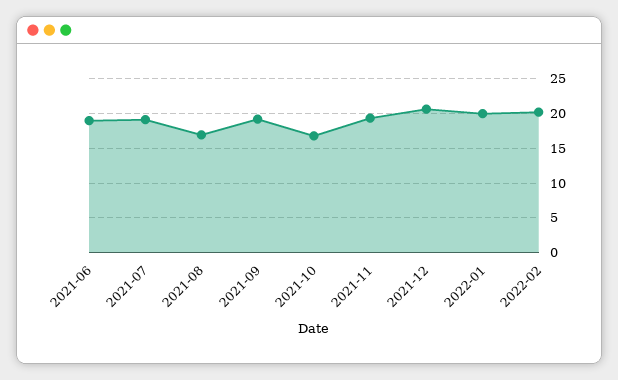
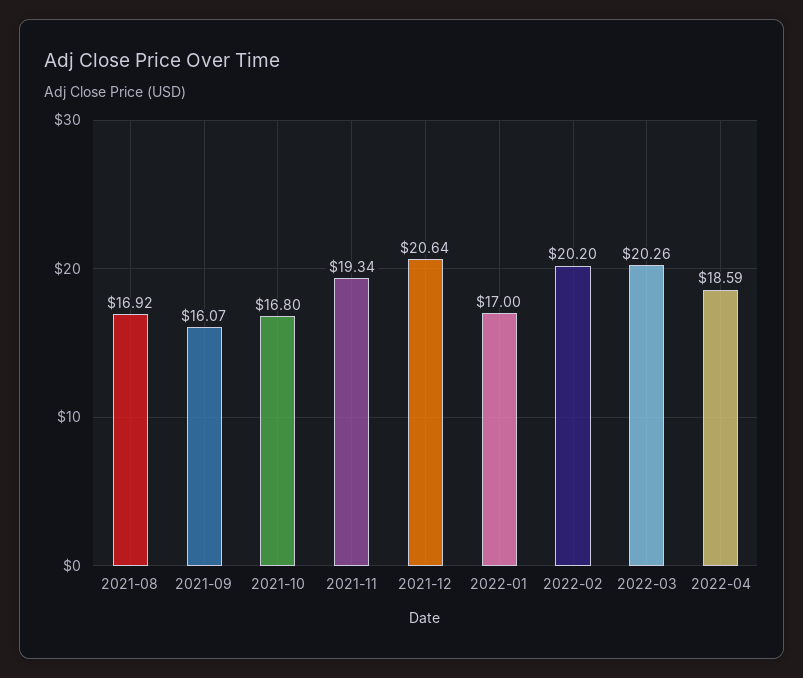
2021-06: 19 -> none
2021-07: 19 -> none
2021-09: 19 -> 16.07
2022-01: 20 -> 17
2022-03: none -> 20.26
2022-04: none -> 18.59

